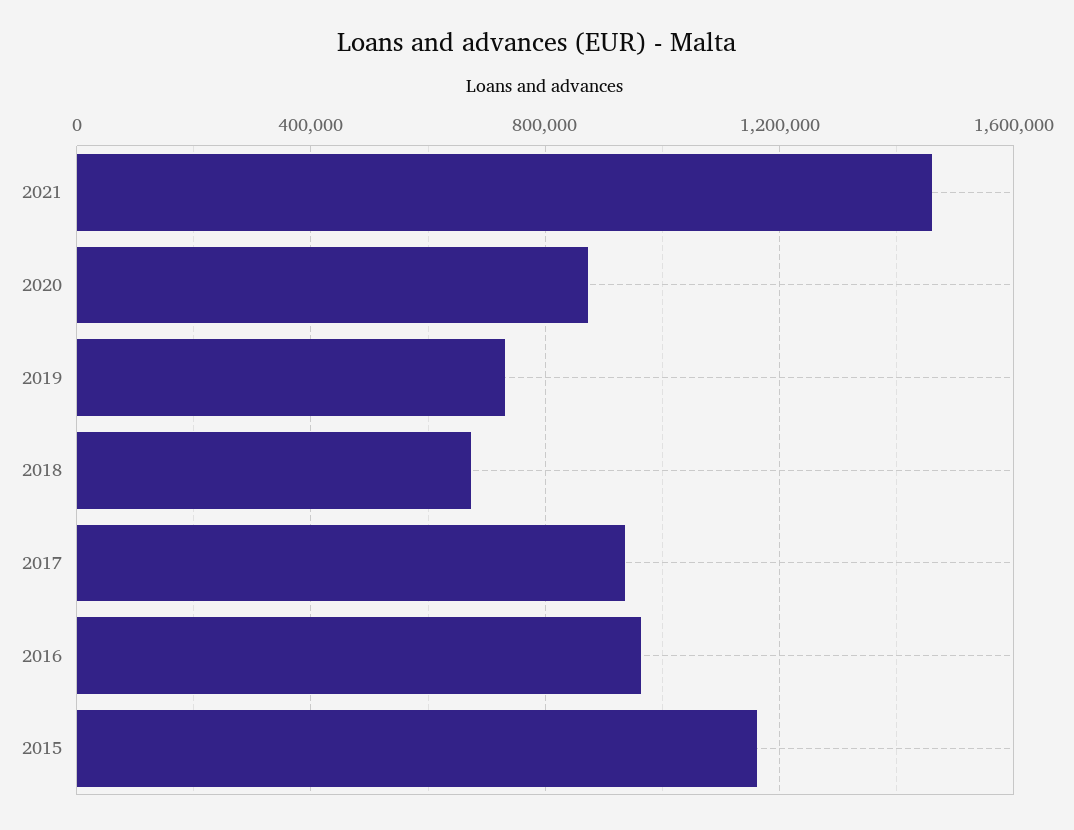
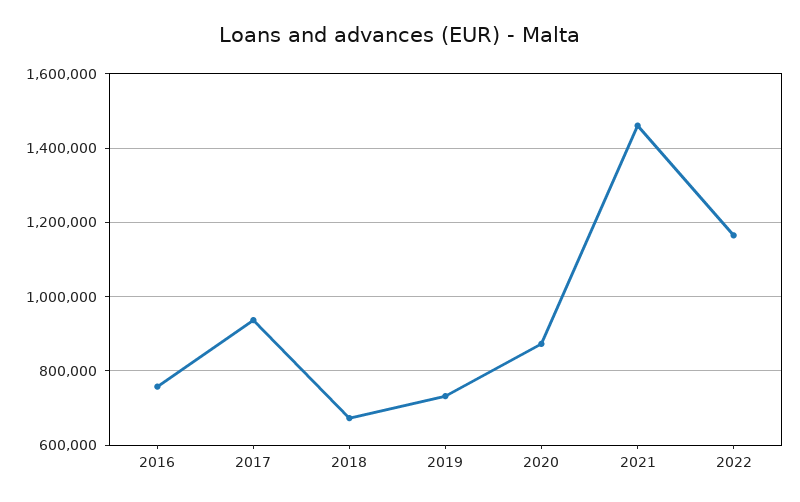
2016: 950000 -> 760000
2015: 1150000 -> none
2022: none -> 1160000

